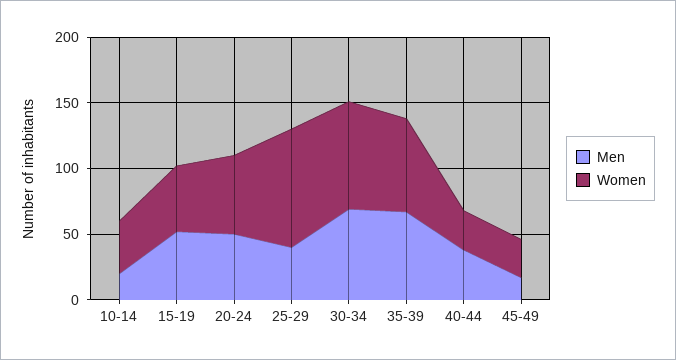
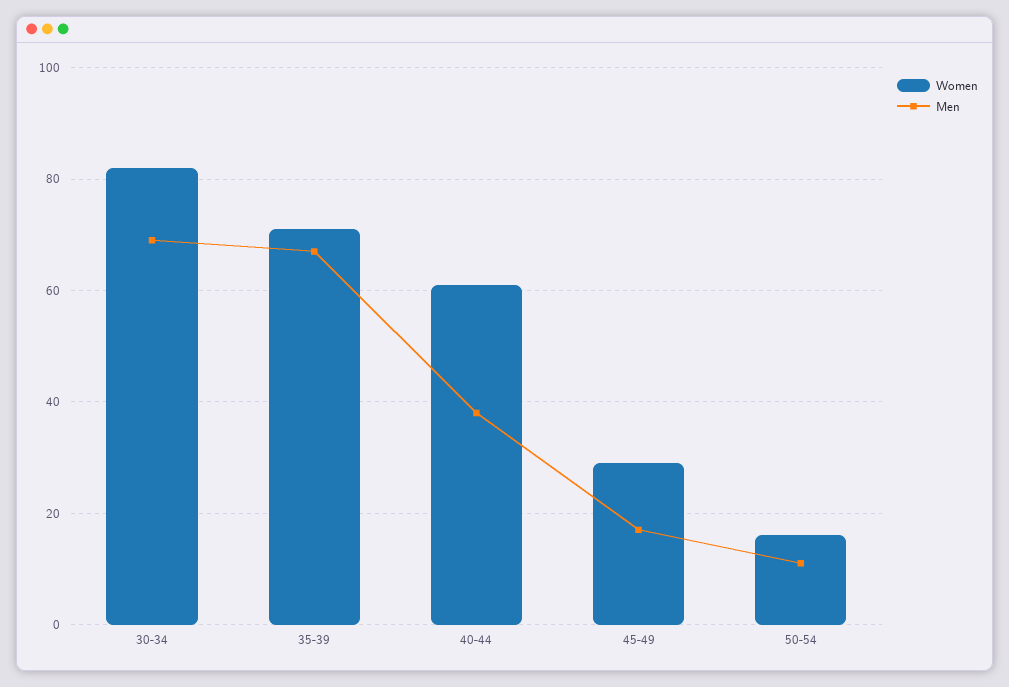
Men, 10-14: 20 -> none
Women, 10-14: 40 -> none
Men, 15-19: 50 -> none
Women, 15-19: 50 -> none
Men, 20-24: 50 -> none
Women, 20-24: 60 -> none
Men, 25-29: 40 -> none
Women, 25-29: 90 -> none
Women, 40-44: 30 -> 60
Women, 50-54: none -> 15
Men, 50-54: none -> 10

